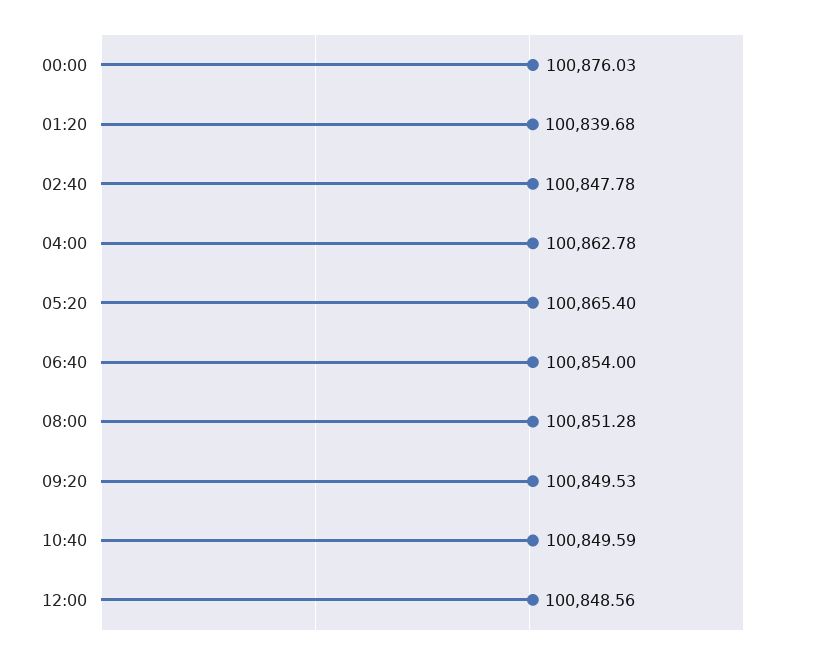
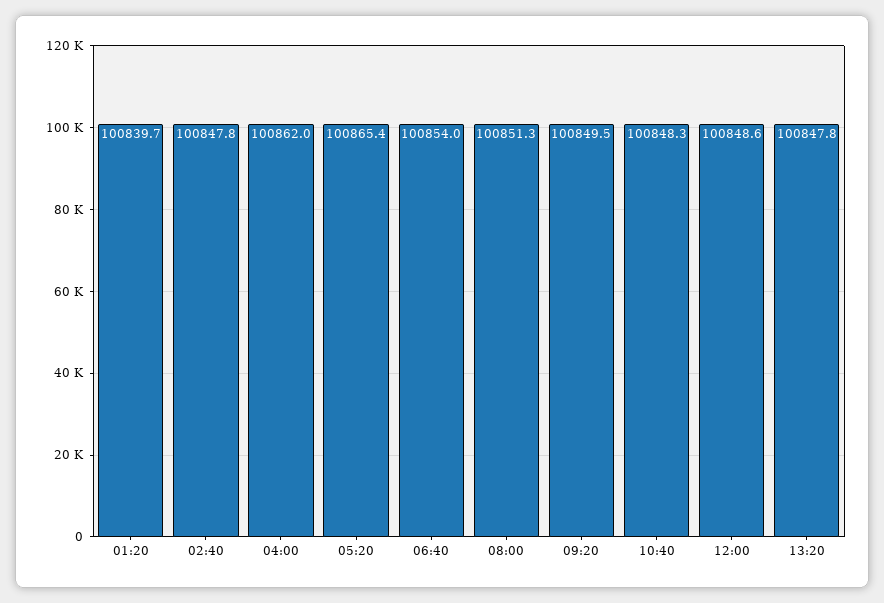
00:00: 100876.03 -> none
04:00: 100862.78 -> 100862
10:40: 100849.59 -> 100848.3
13:20: none -> 100847.8

